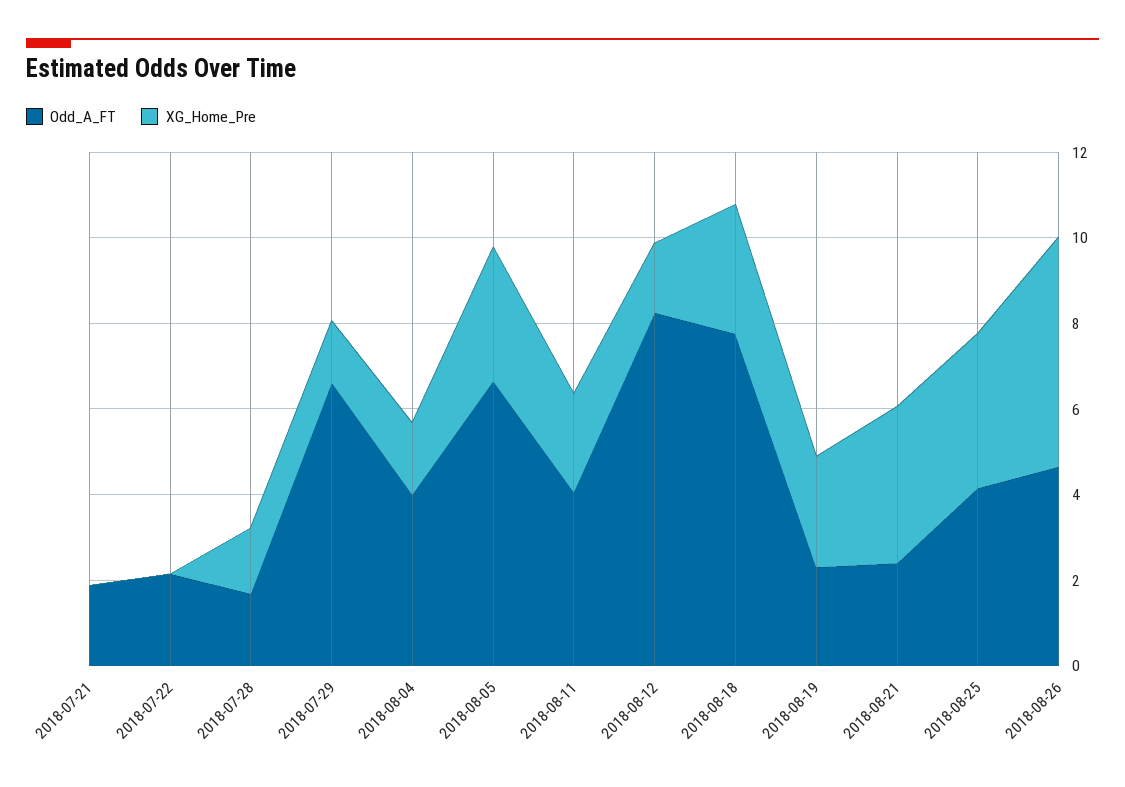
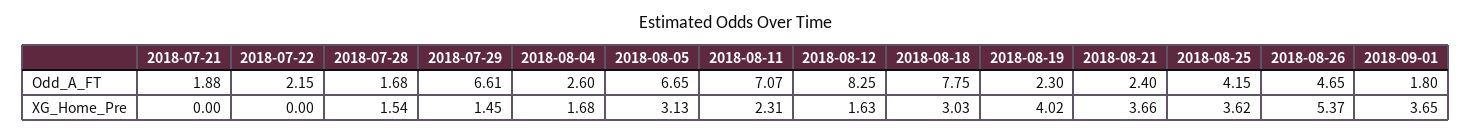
Odd_A_FT, 2018-08-04: 4 -> 2.6
Odd_A_FT, 2018-08-11: 4 -> 7.07
XG_Home_Pre, 2018-08-19: 2.5 -> 4.02
Odd_A_FT, 2018-09-01: none -> 1.8
XG_Home_Pre, 2018-09-01: none -> 3.65

